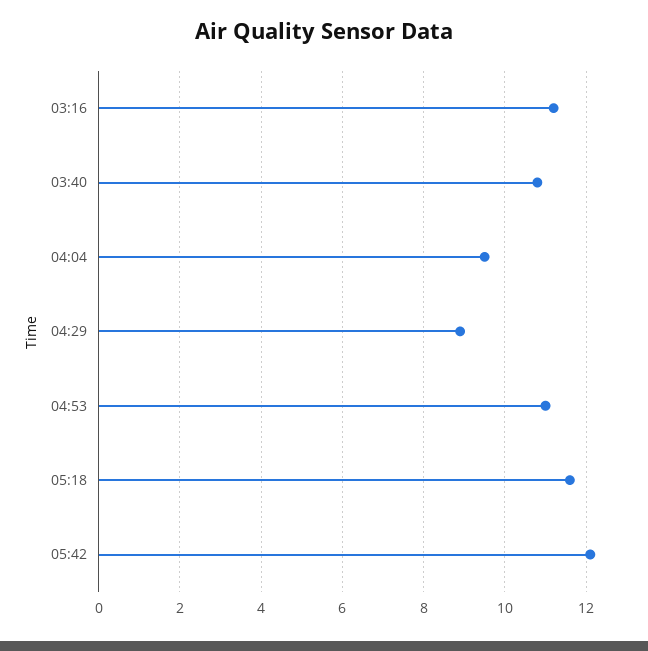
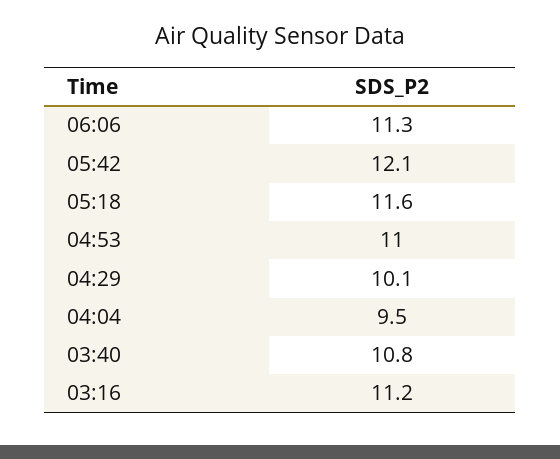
04:29: 9 -> 10.1
06:06: none -> 11.3

